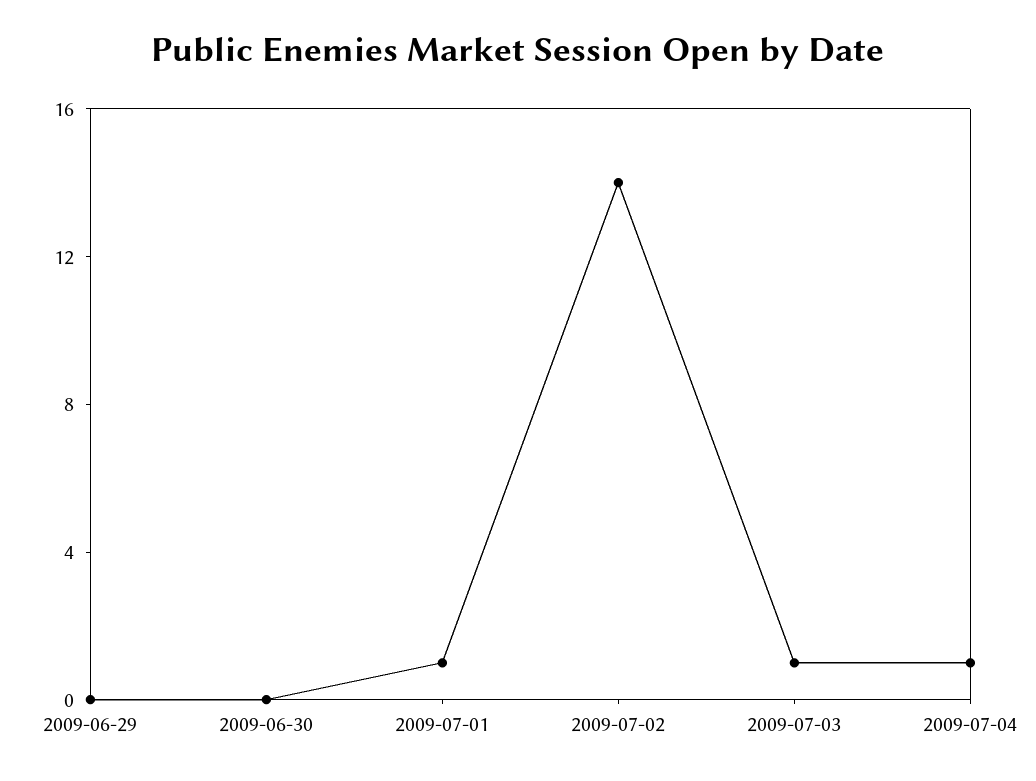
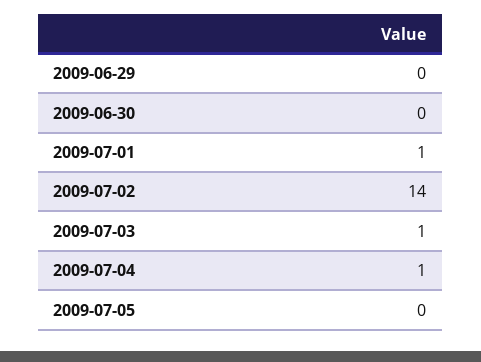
2009-07-05: none -> 0

